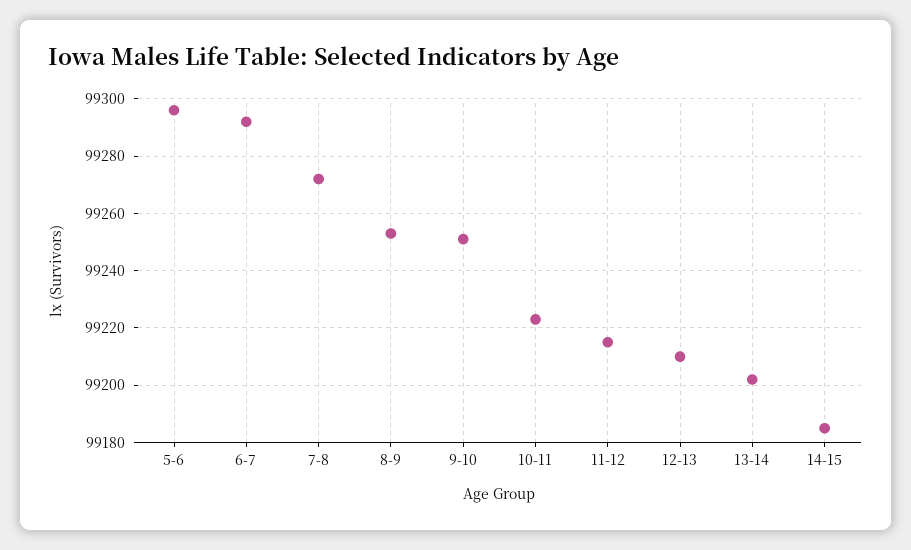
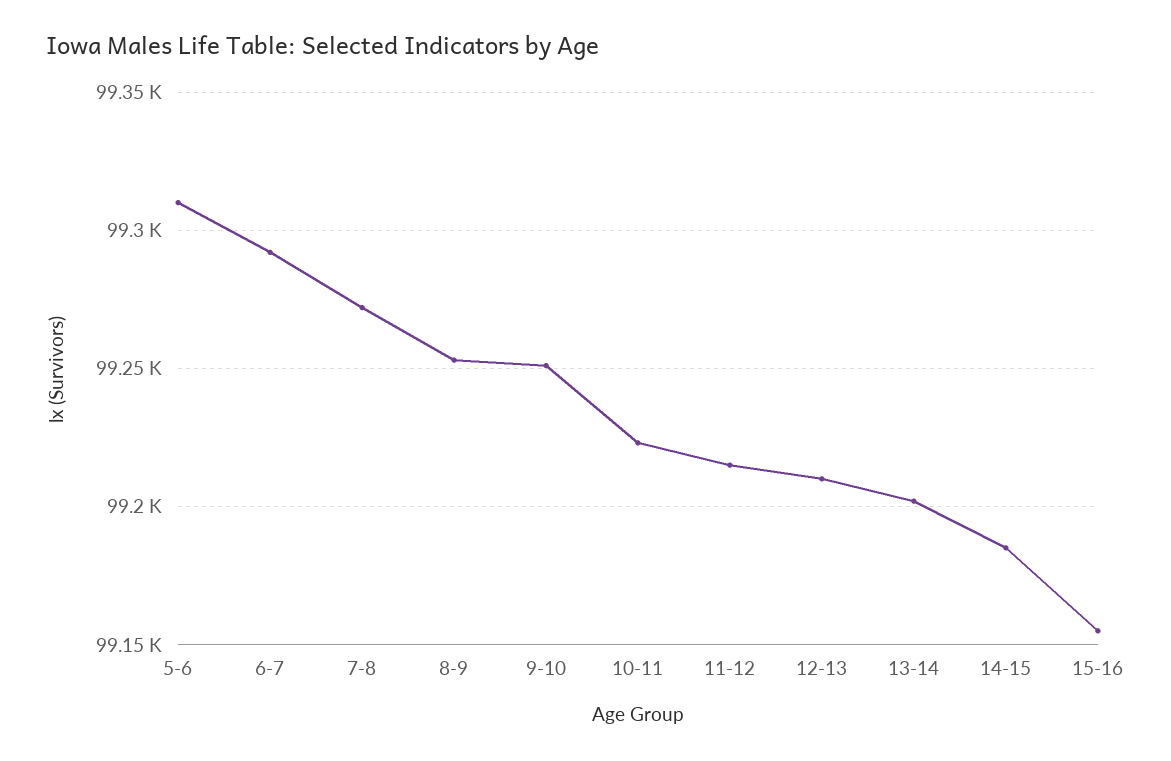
5-6: 99295 -> 99310
15-16: none -> 99155

